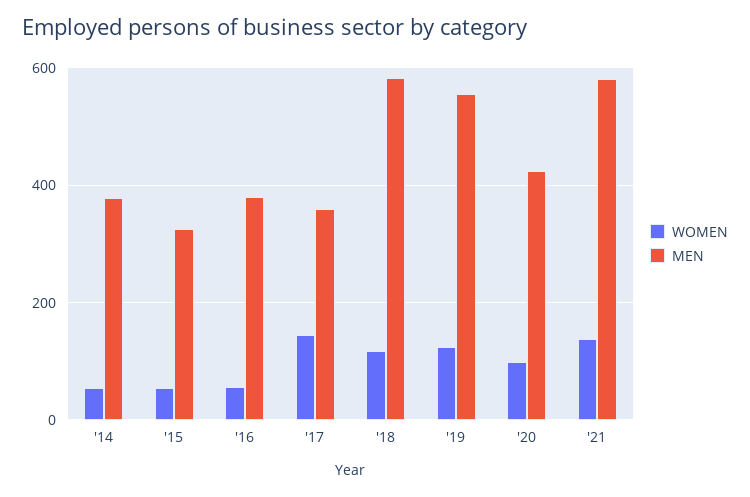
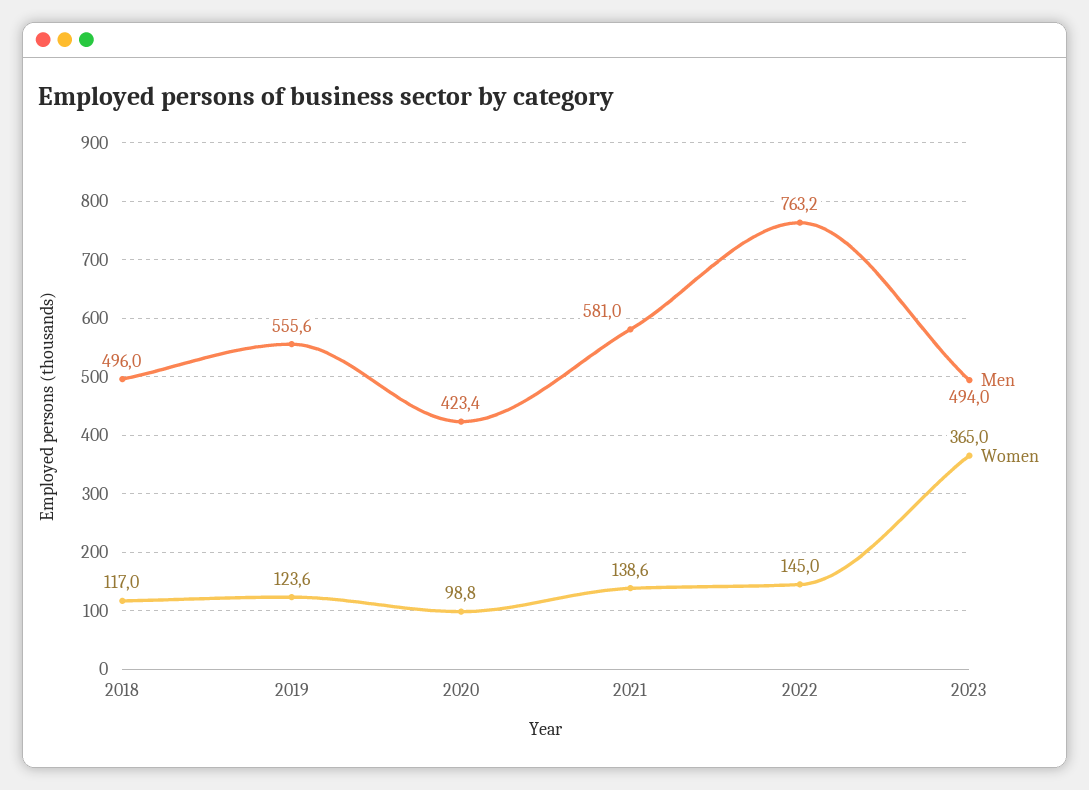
WOMEN, '14: 60 -> none
MEN, '14: 380 -> none
WOMEN, '15: 60 -> none
MEN, '15: 320 -> none
WOMEN, '16: 60 -> none
MEN, '16: 380 -> none
WOMEN, '17: 140 -> none
MEN, '17: 360 -> none
MEN, '18: 580 -> 496
MEN, 2022: none -> 763.2
WOMEN, 2022: none -> 145
MEN, 2023: none -> 494
WOMEN, 2023: none -> 365

